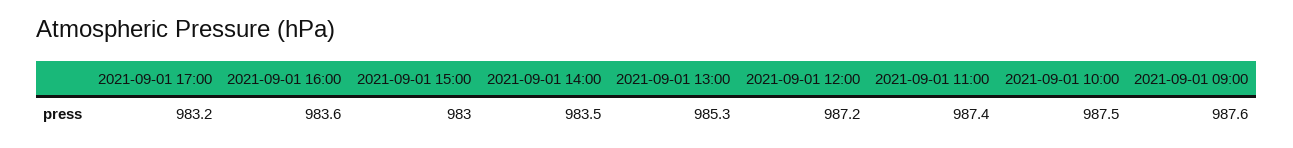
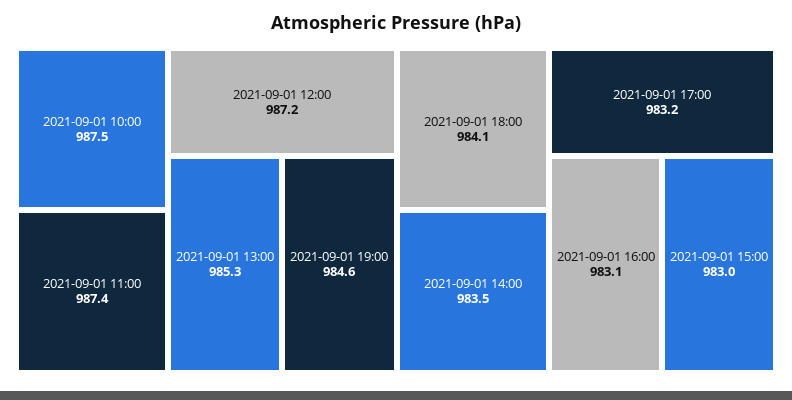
2021-09-01 16:00: 983.6 -> 983.1
2021-09-01 09:00: 987.6 -> none
2021-09-01 19:00: none -> 984.6
2021-09-01 18:00: none -> 984.1

